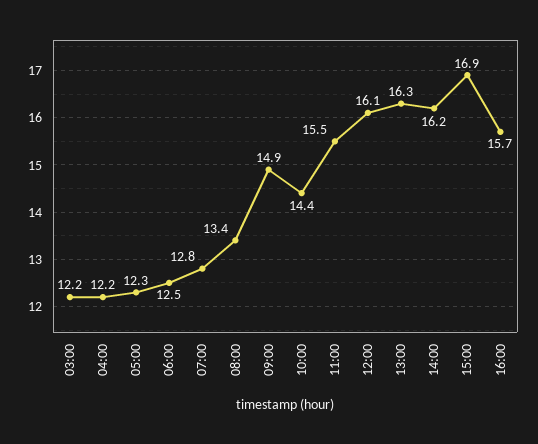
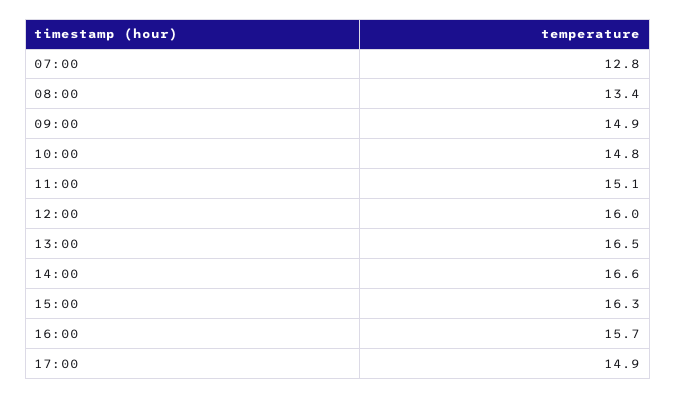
03:00: 12.2 -> none
04:00: 12.2 -> none
05:00: 12.3 -> none
06:00: 12.5 -> none
10:00: 14.4 -> 14.8
11:00: 15.5 -> 15.1
12:00: 16.1 -> 16
13:00: 16.3 -> 16.5
14:00: 16.2 -> 16.6
15:00: 16.9 -> 16.3
17:00: none -> 14.9

